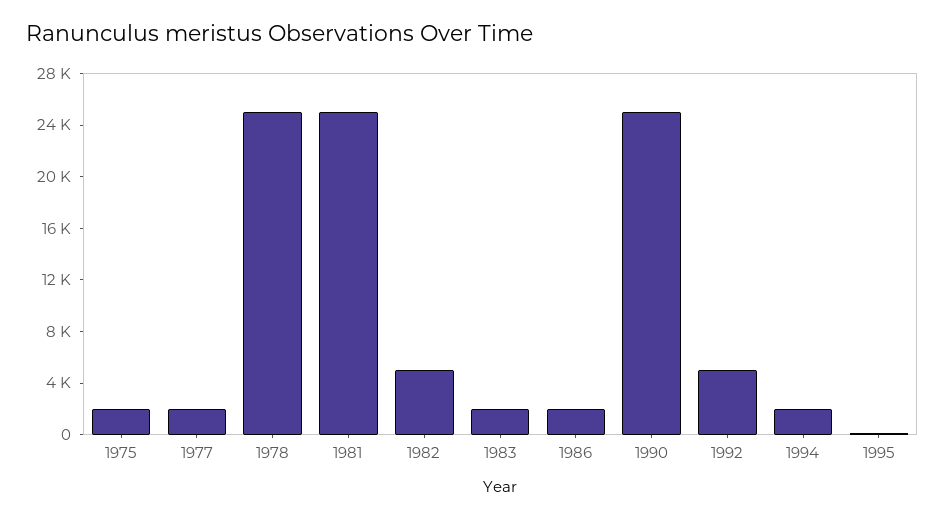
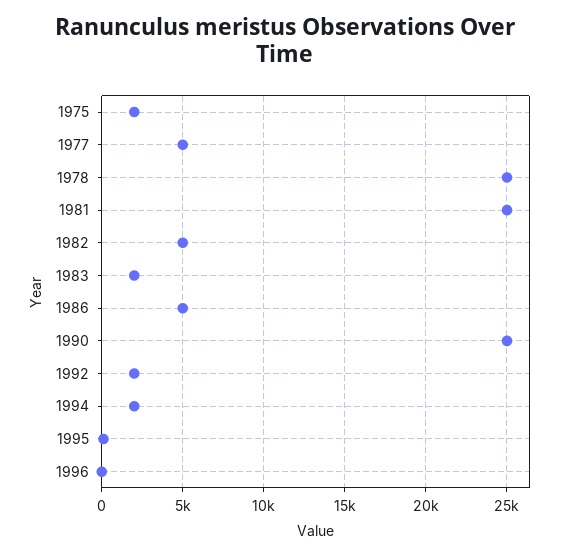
1977: 2000 -> 5000
1986: 2000 -> 5000
1992: 5000 -> 2000
1996: none -> 0

